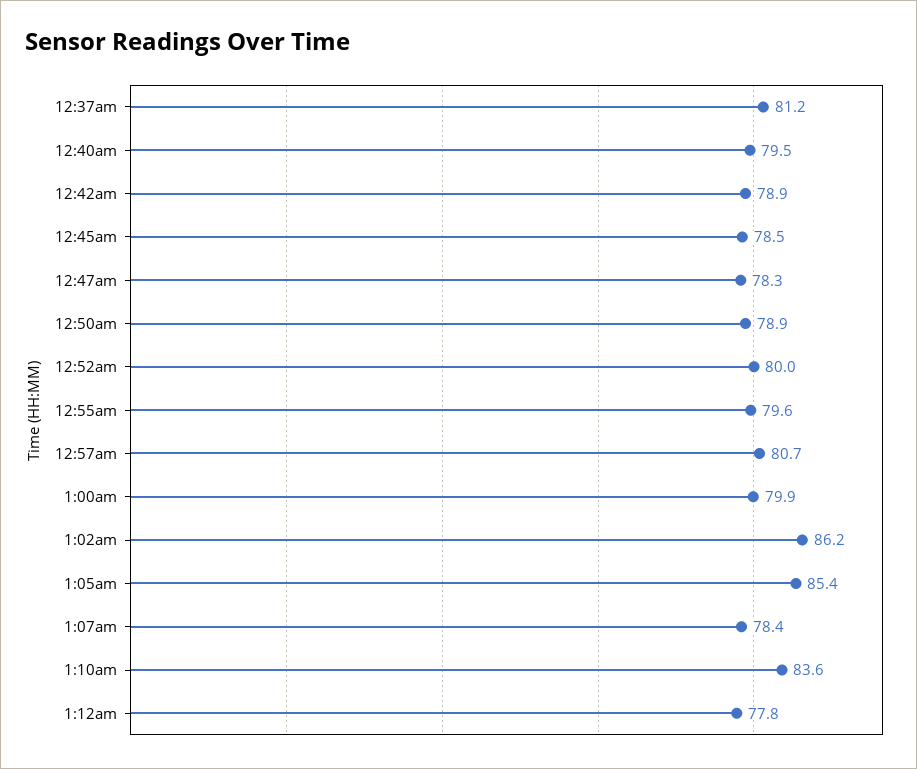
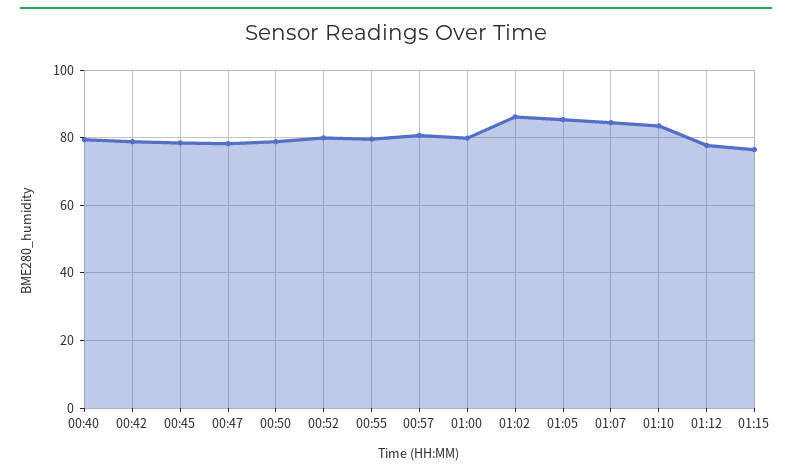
12:37am: 81.2 -> none
1:07am: 78.4 -> 84
01:15: none -> 76

